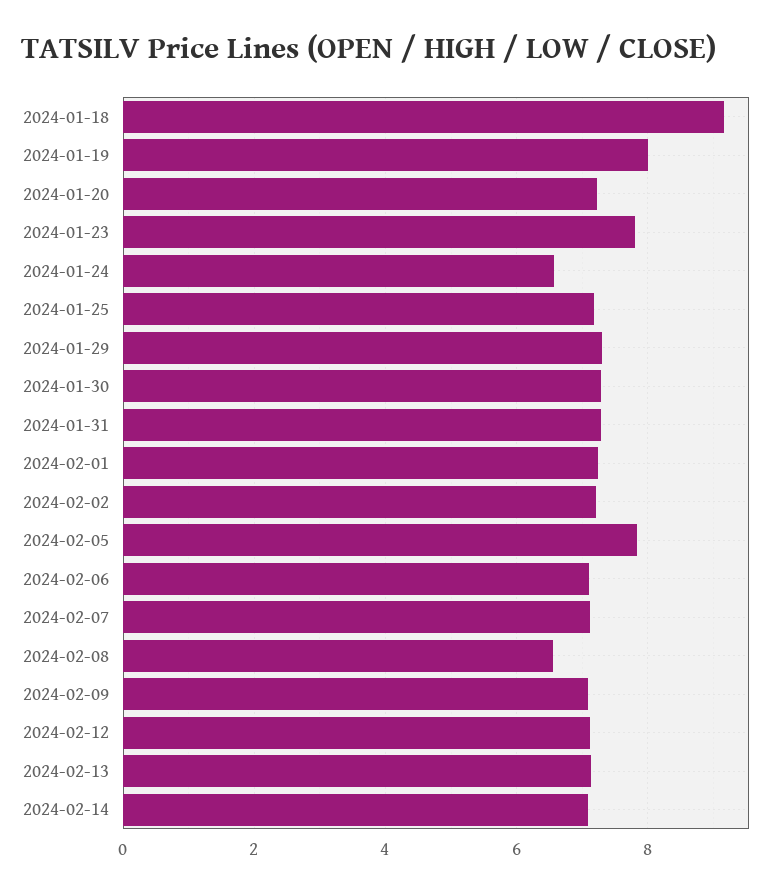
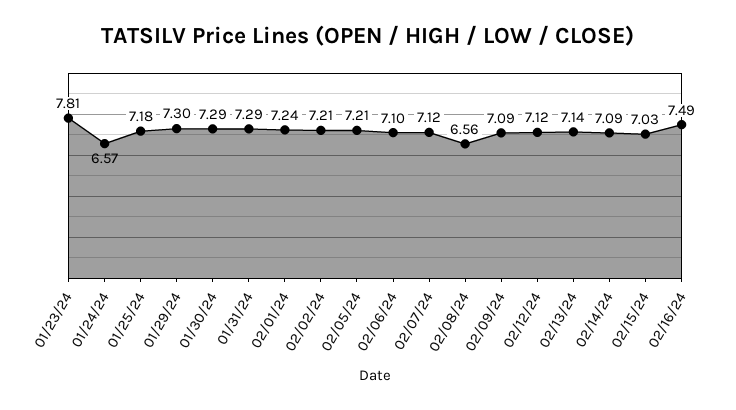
2024-01-18: 9.2 -> none
2024-01-19: 8 -> none
2024-01-20: 7.2 -> none
2024-02-05: 7.8 -> 7.21
02/15/24: none -> 7.03
02/16/24: none -> 7.49

